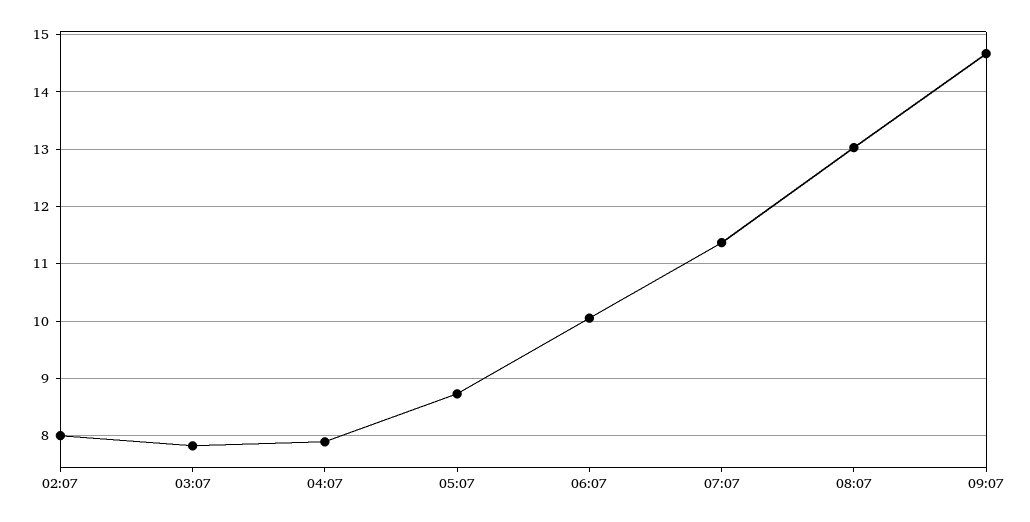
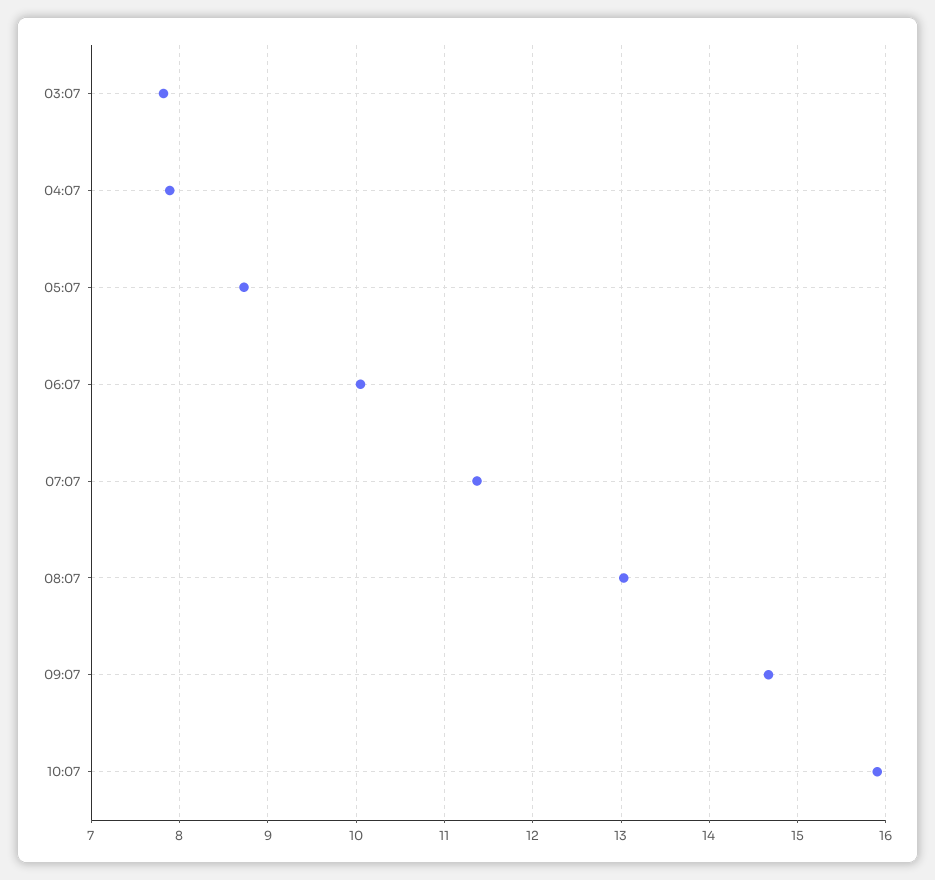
02:07: 8 -> none
10:07: none -> 15.9

